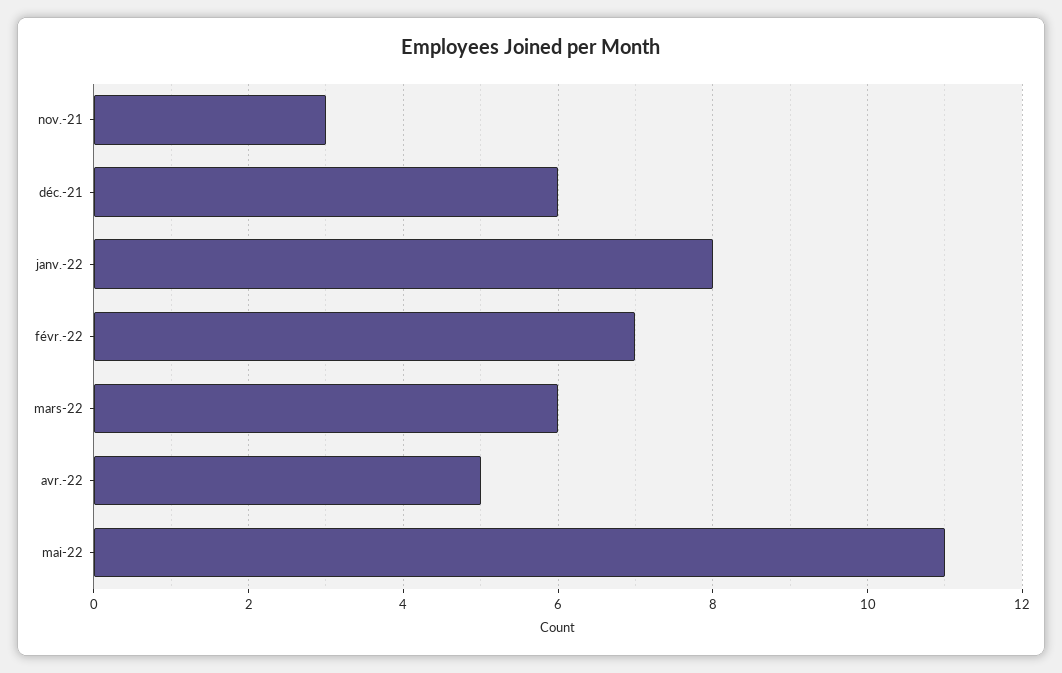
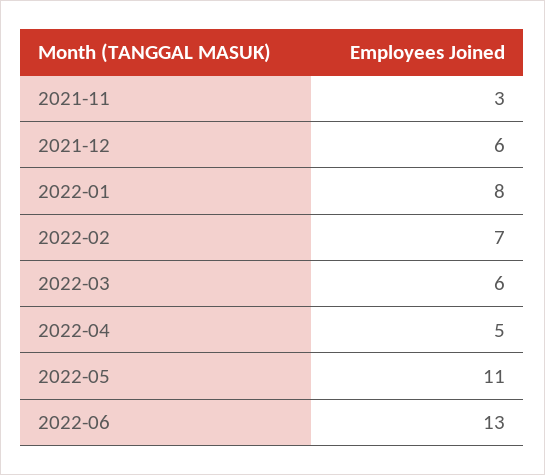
2022-06: none -> 13

